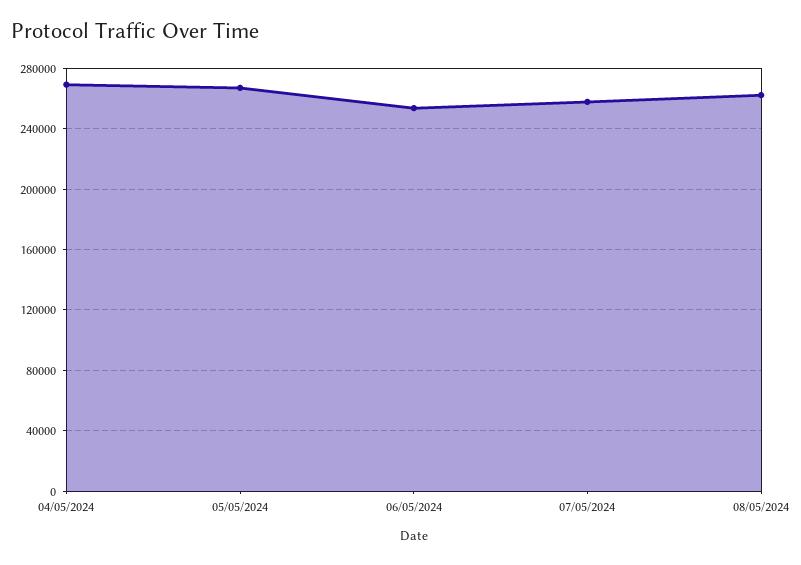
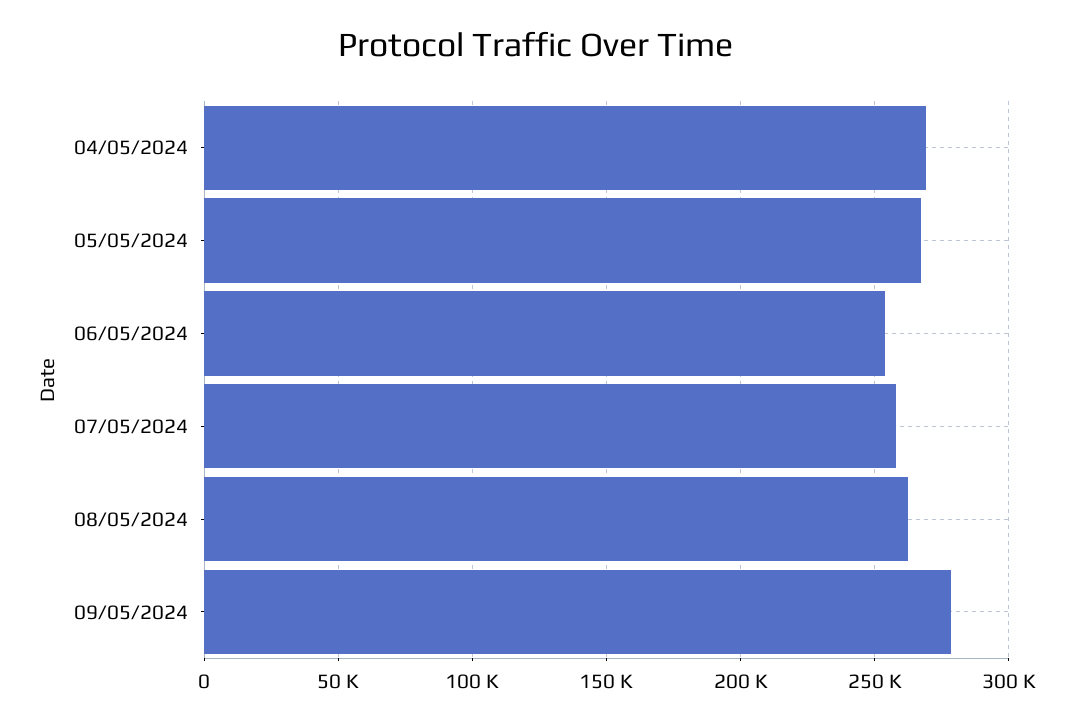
09/05/2024: none -> 280000

